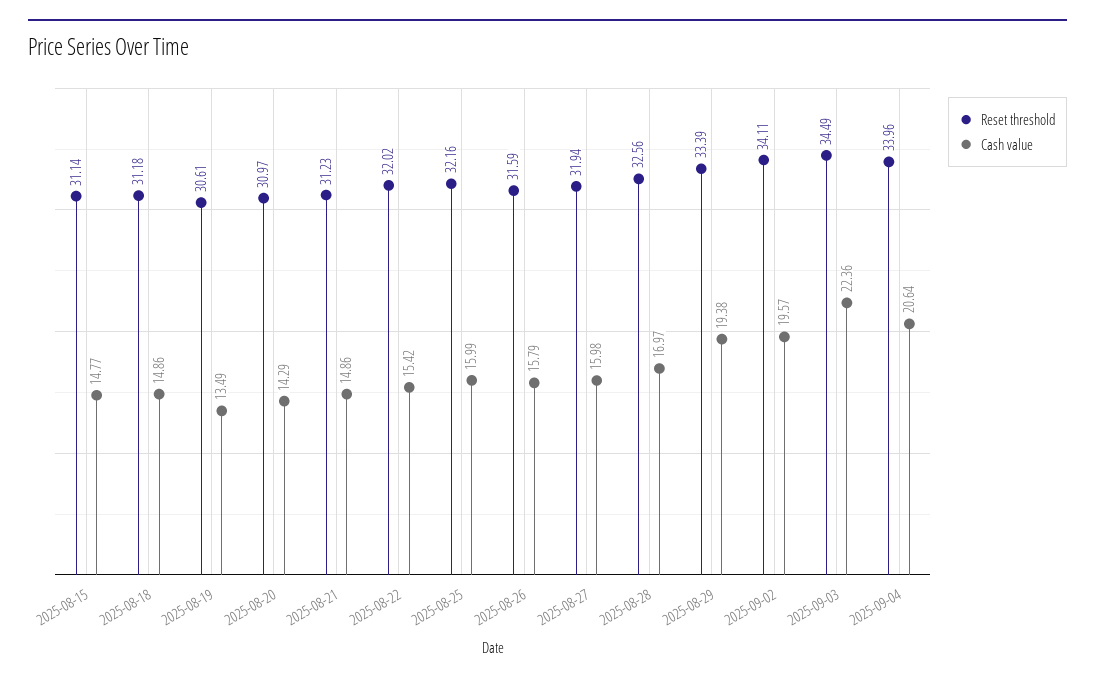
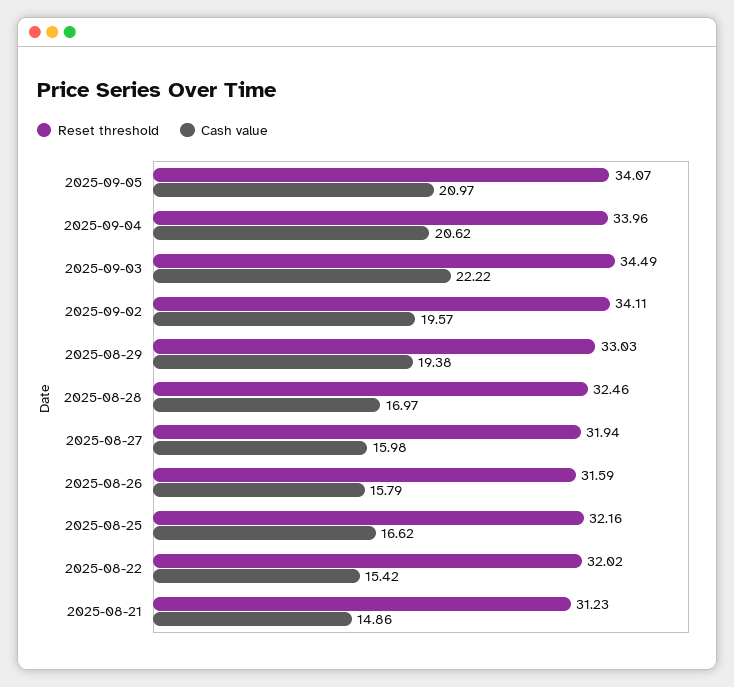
Reset threshold, 2025-08-15: 31.14 -> none
Cash value, 2025-08-15: 14.77 -> none
Reset threshold, 2025-08-18: 31.18 -> none
Cash value, 2025-08-18: 14.86 -> none
Reset threshold, 2025-08-19: 30.61 -> none
Cash value, 2025-08-19: 13.49 -> none
Reset threshold, 2025-08-20: 30.97 -> none
Cash value, 2025-08-20: 14.29 -> none
Cash value, 2025-08-25: 15.99 -> 16.62
Reset threshold, 2025-08-28: 32.56 -> 32.46
Reset threshold, 2025-08-29: 33.39 -> 33.03
Cash value, 2025-09-03: 22.36 -> 22.22
Cash value, 2025-09-04: 20.64 -> 20.62
Reset threshold, 2025-09-05: none -> 34.07
Cash value, 2025-09-05: none -> 20.97

